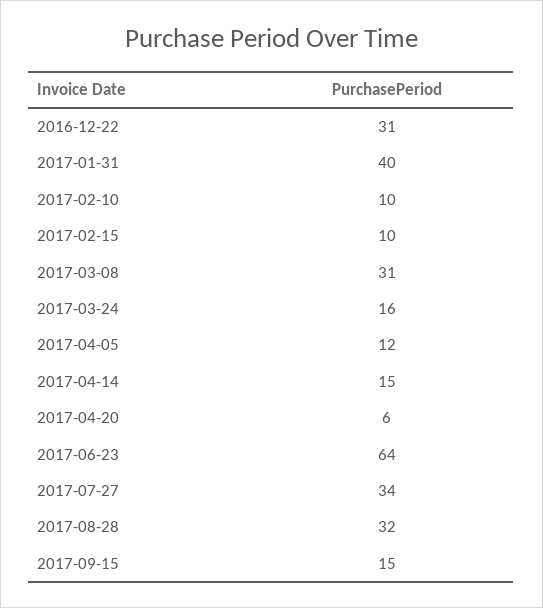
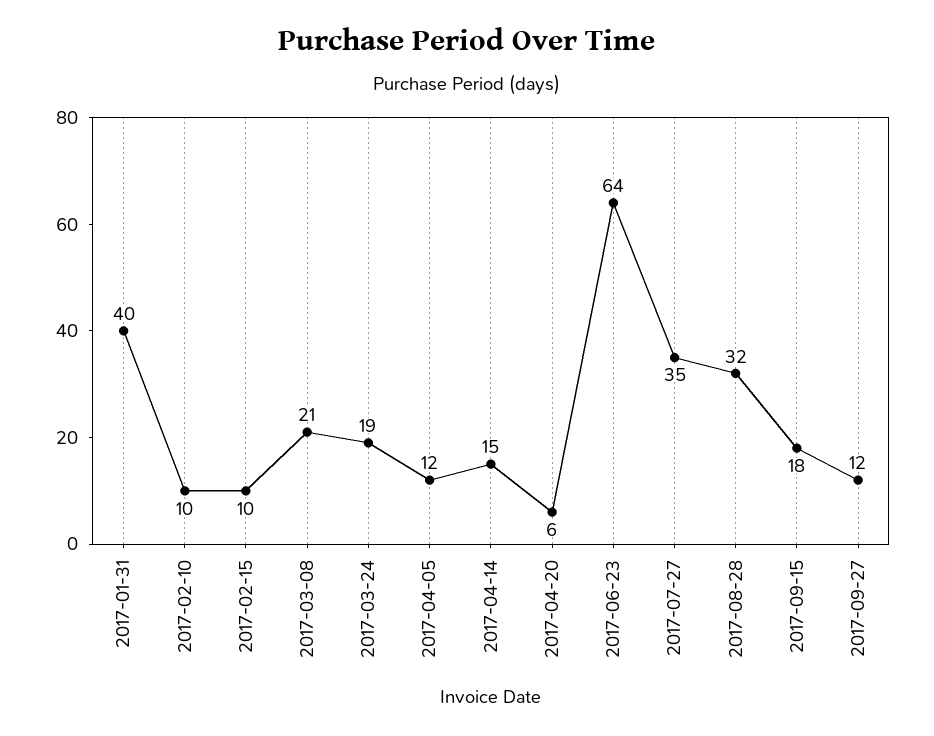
2016-12-22: 31 -> none
2017-03-08: 31 -> 21
2017-03-24: 16 -> 19
2017-07-27: 34 -> 35
2017-09-15: 15 -> 18
2017-09-27: none -> 12

